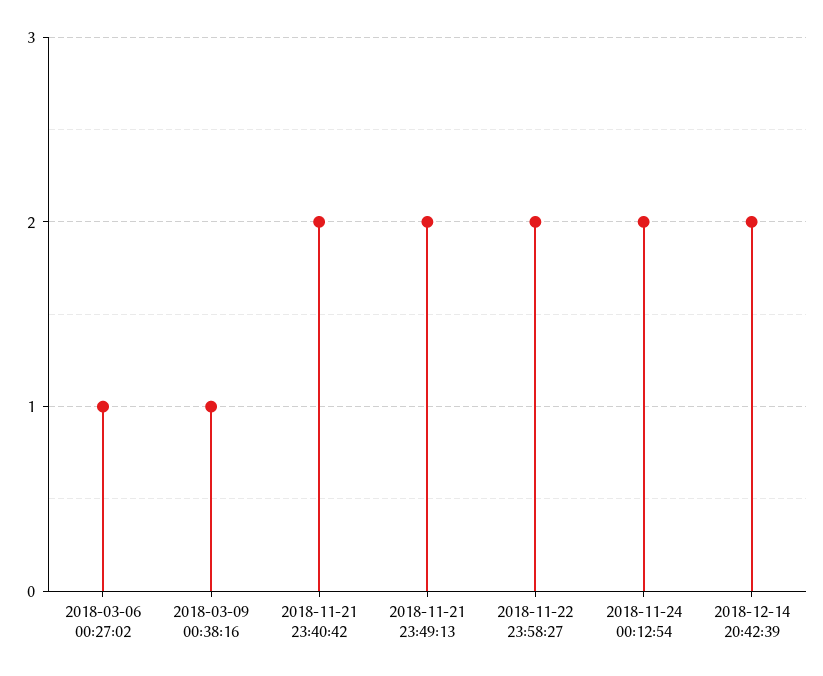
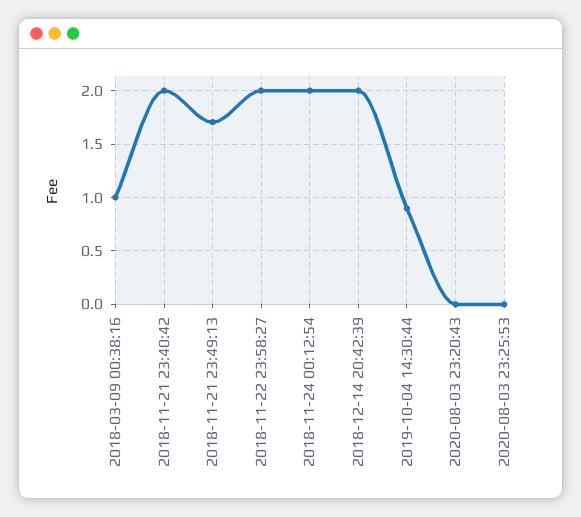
2018-03-06 00:27:02: 1 -> none
2018-11-21 23:49:13: 2 -> 1.7
2019-10-04 14:30:44: none -> 0.9
2020-08-03 23:20:43: none -> 0
2020-08-03 23:25:53: none -> 0

